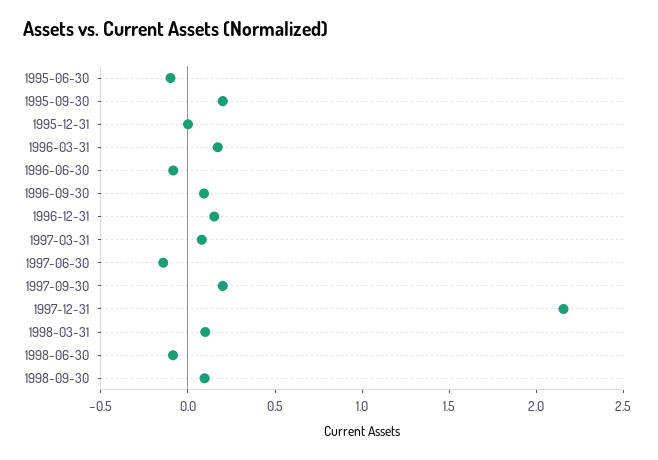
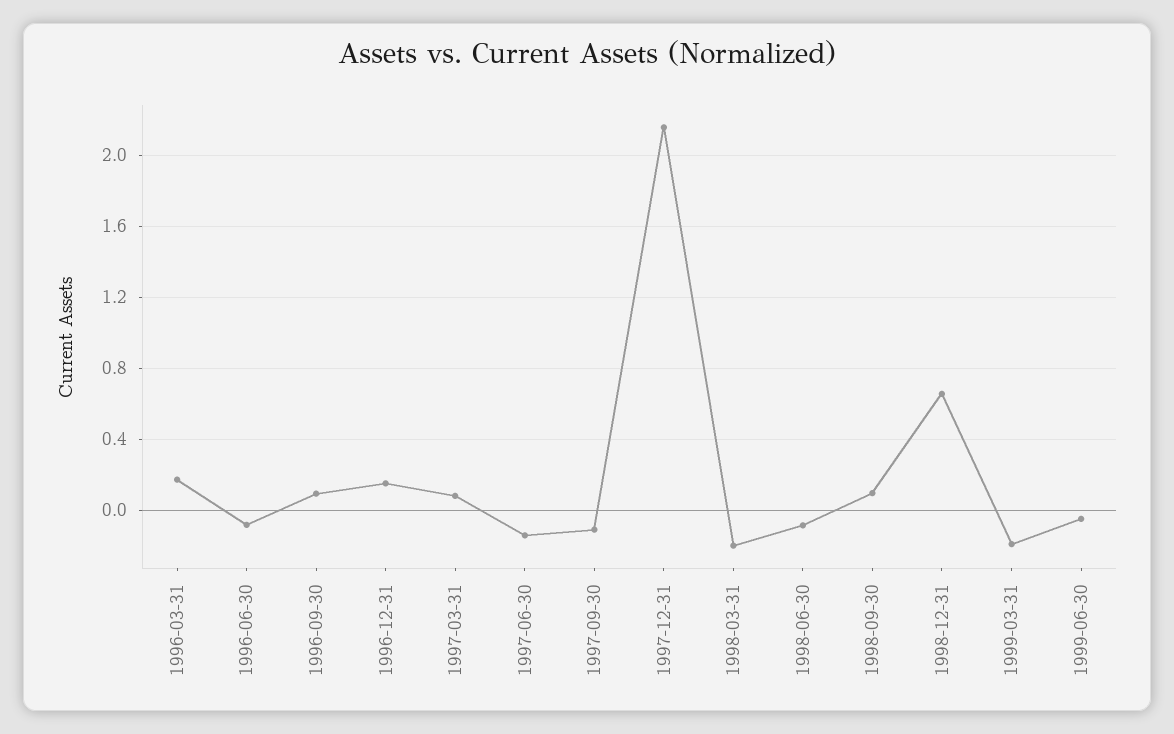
1995-06-30: -0.1 -> none
1995-09-30: 0.2 -> none
1995-12-31: 0 -> none
1997-09-30: 0.2 -> -0.1
1998-03-31: 0.1 -> -0.2
1998-12-31: none -> 0.65
1999-03-31: none -> -0.2
1999-06-30: none -> -0.05

